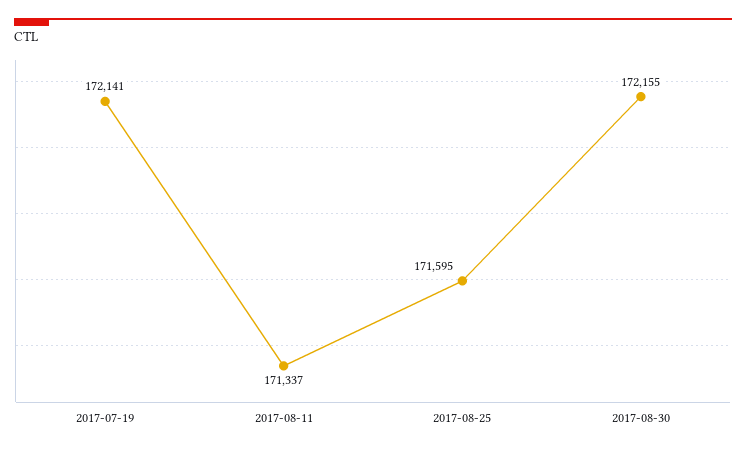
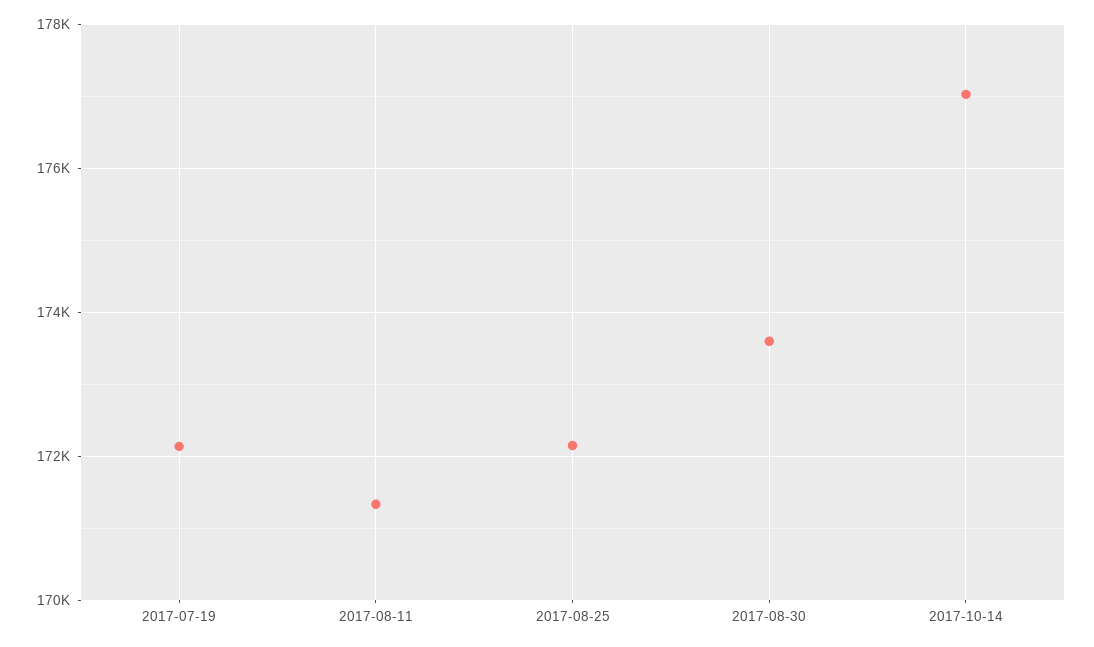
2017-08-25: 171595 -> 172200
2017-08-30: 172155 -> 173600
2017-10-14: none -> 177000

